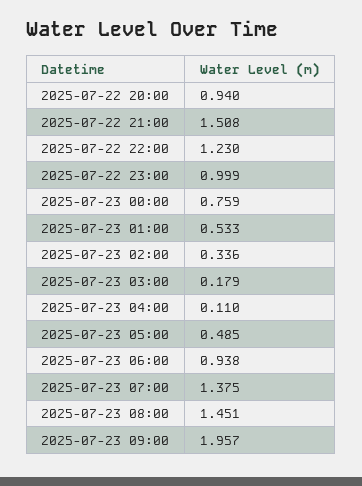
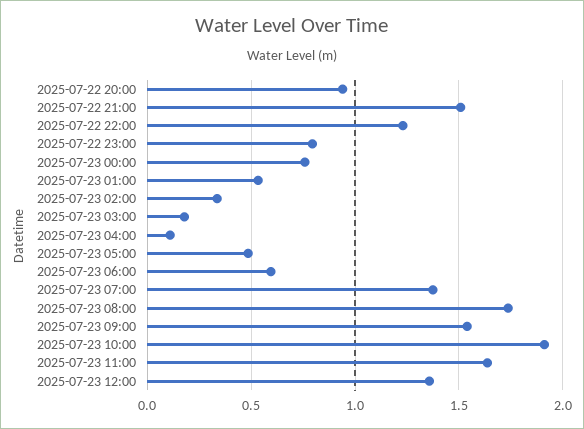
2025-07-22 23:00: 0.999 -> 0.8
2025-07-23 06:00: 0.938 -> 0.6
2025-07-23 08:00: 1.451 -> 1.75
2025-07-23 09:00: 1.957 -> 1.55
2025-07-23 10:00: none -> 1.9
2025-07-23 11:00: none -> 1.65
2025-07-23 12:00: none -> 1.35

